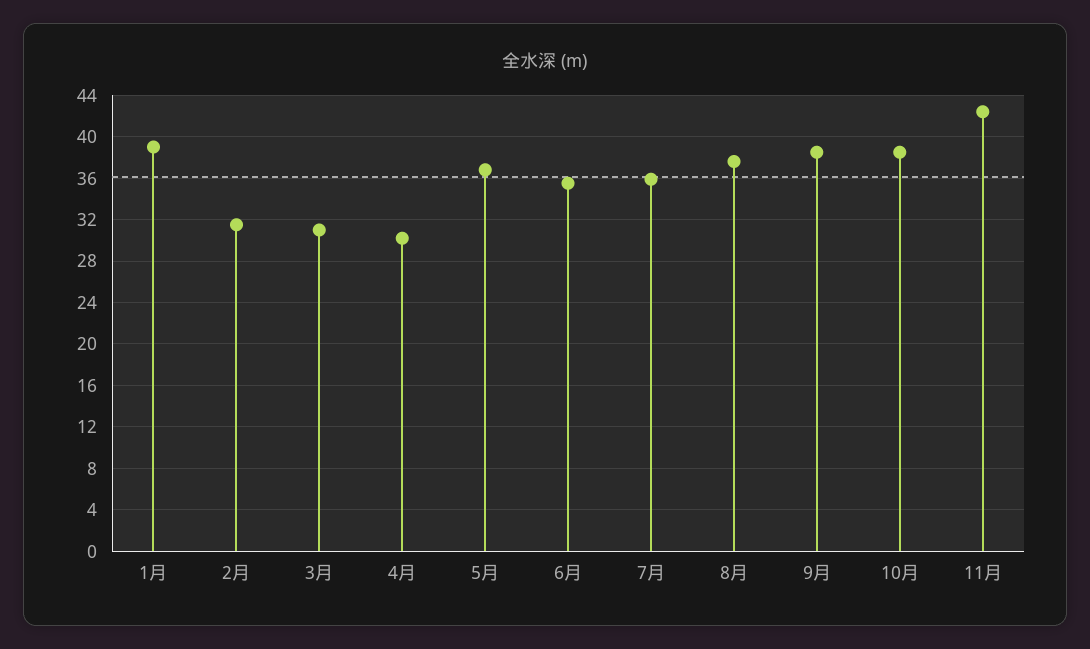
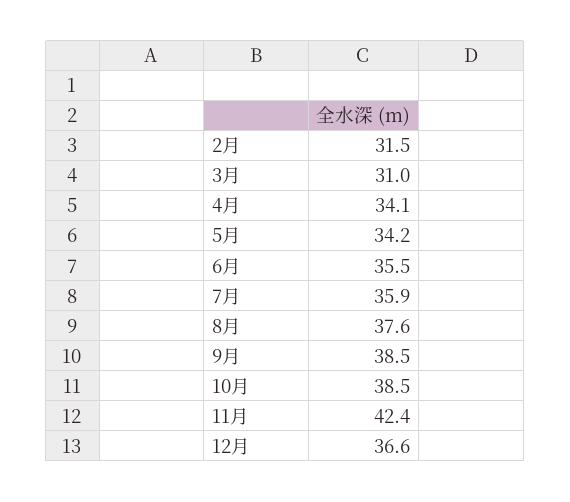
1月: 39 -> none
4月: 30 -> 34.1
5月: 37 -> 34.2
12月: none -> 36.6

